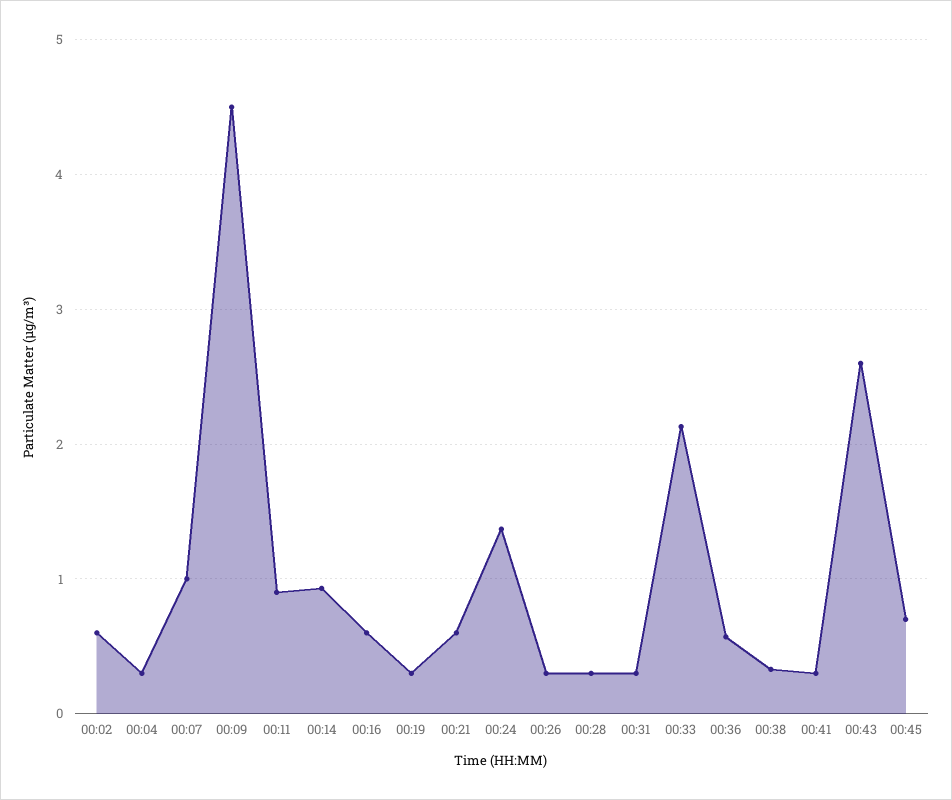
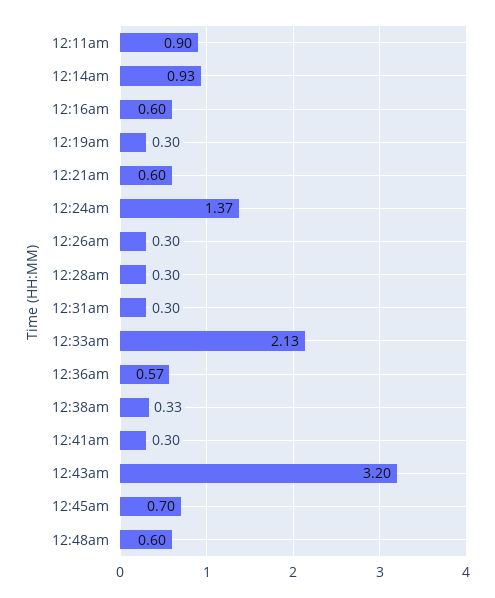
00:02: 0.6 -> none
00:04: 0.3 -> none
00:07: 1 -> none
00:09: 4.5 -> none
00:43: 2.6 -> 3.2
12:48am: none -> 0.6

